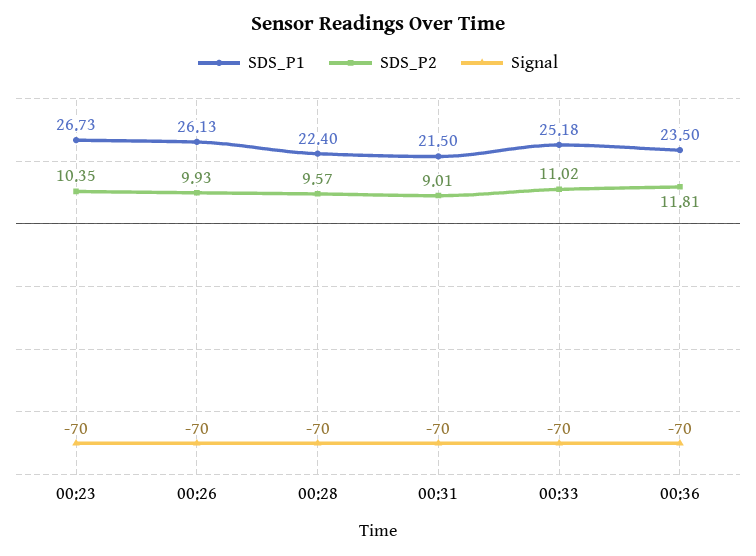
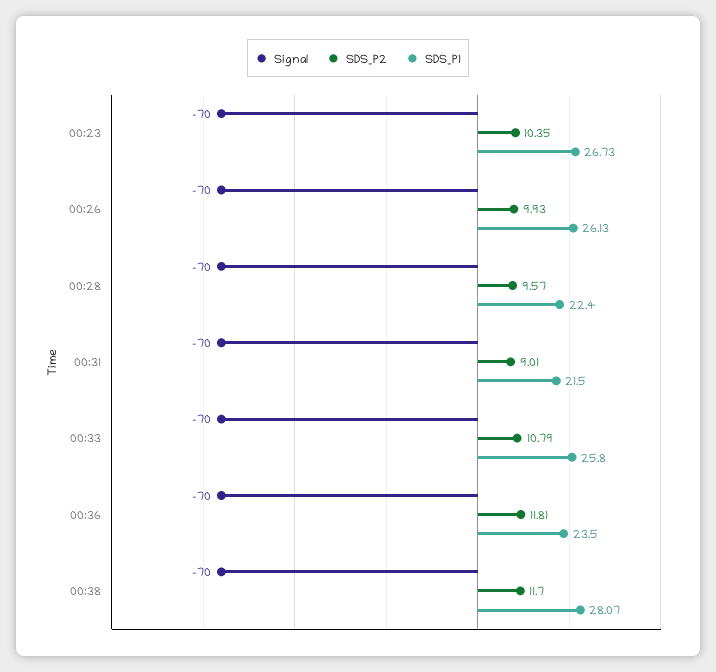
SDS_P1, 00:33: 25.18 -> 25.8
SDS_P2, 00:33: 11.02 -> 10.79
Signal, 00:38: none -> -70
SDS_P2, 00:38: none -> 11.7
SDS_P1, 00:38: none -> 28.07

